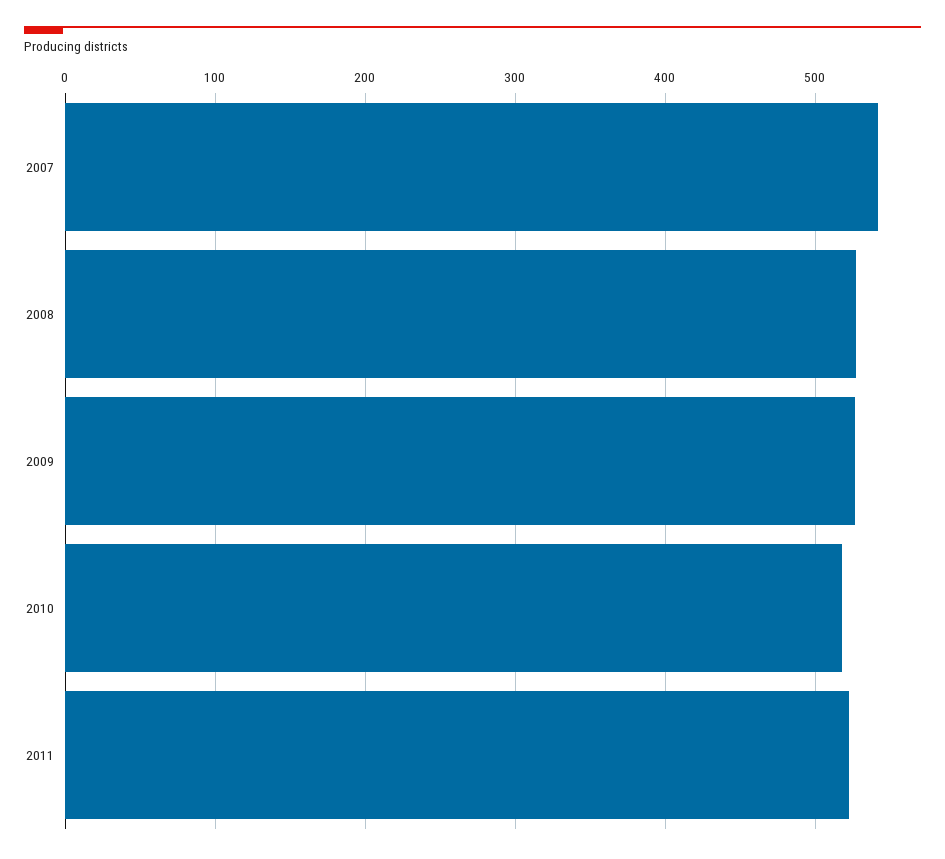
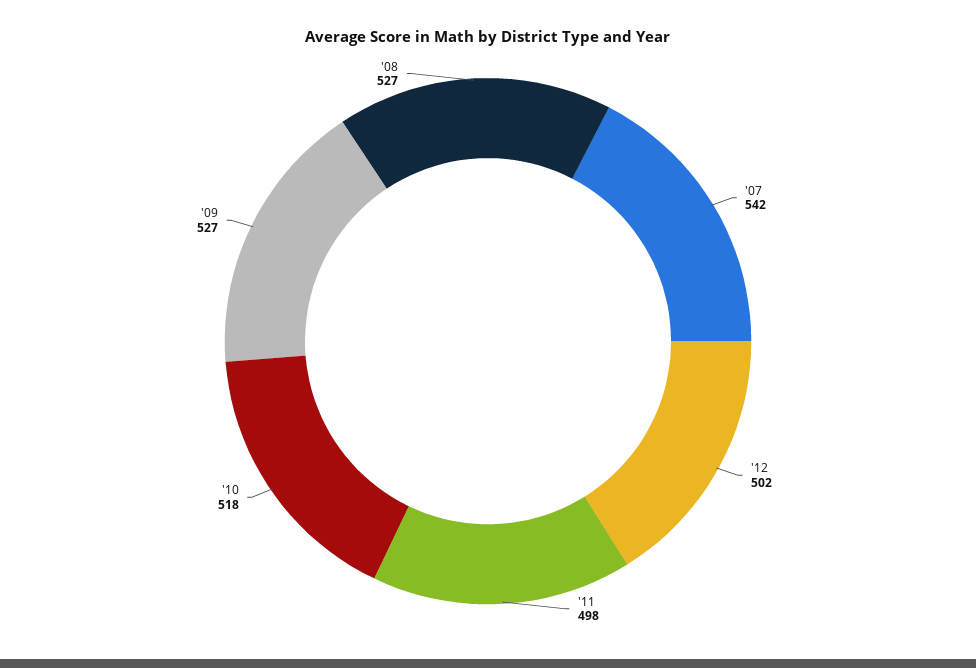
2011: 520 -> 498
'12: none -> 502

